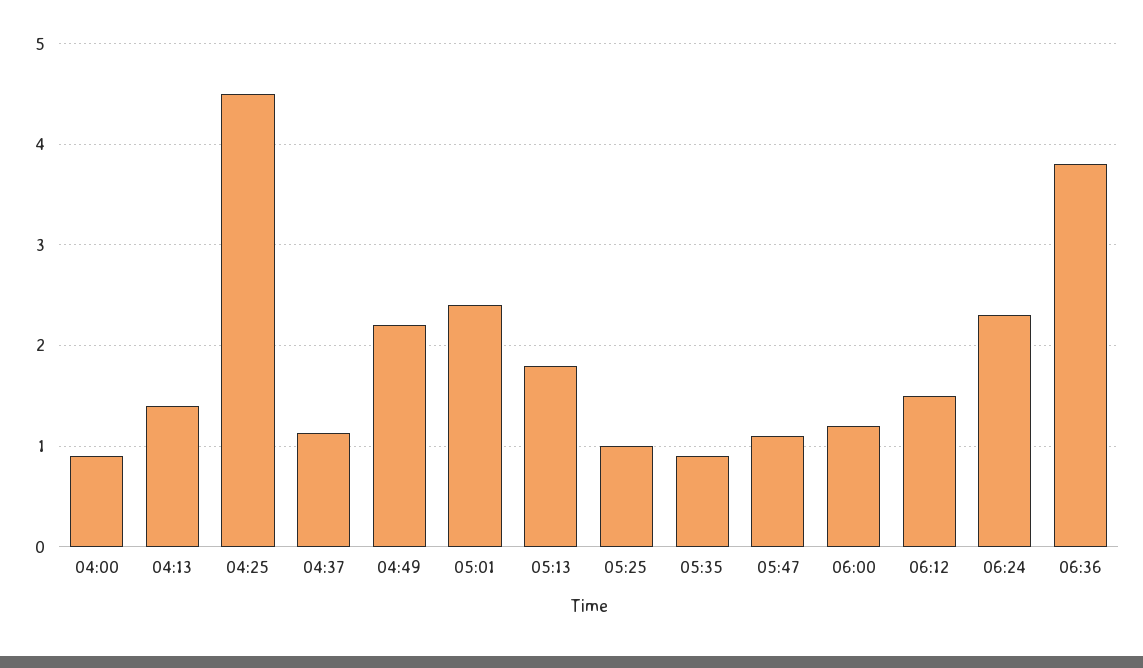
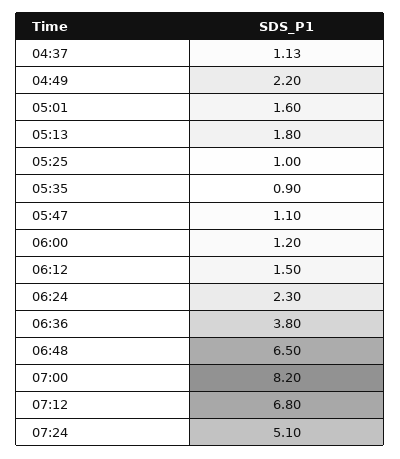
04:00: 0.9 -> none
04:13: 1.4 -> none
04:25: 4.5 -> none
05:01: 2.4 -> 1.6
06:48: none -> 6.5
07:00: none -> 8.2
07:12: none -> 6.8
07:24: none -> 5.1

